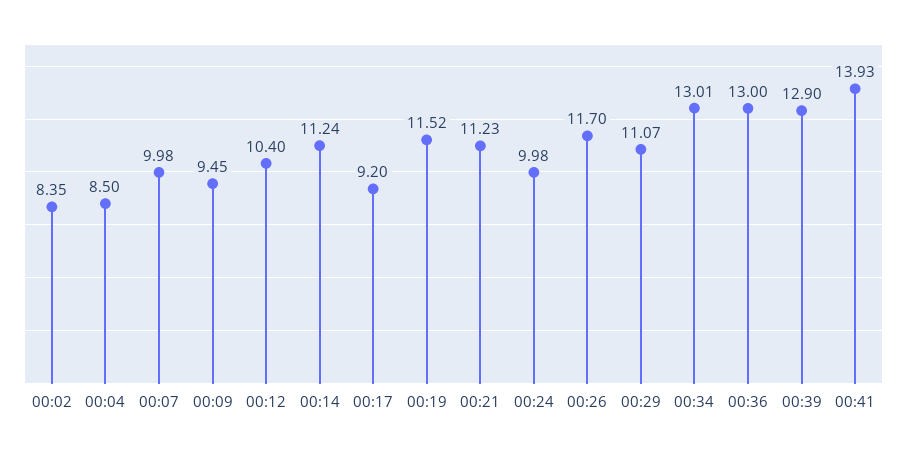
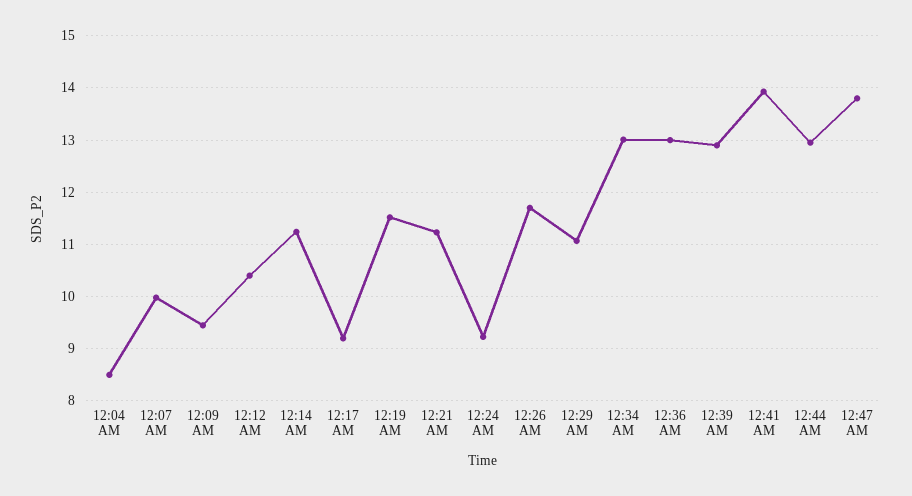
00:02: 8.35 -> none
00:24: 9.98 -> 9.2
12:44 AM: none -> 13
12:47 AM: none -> 13.8

